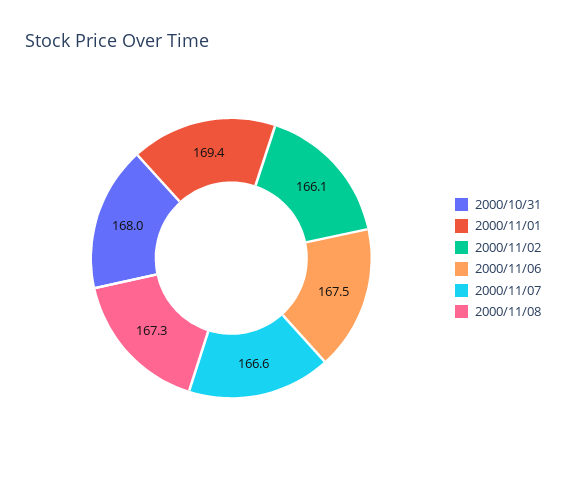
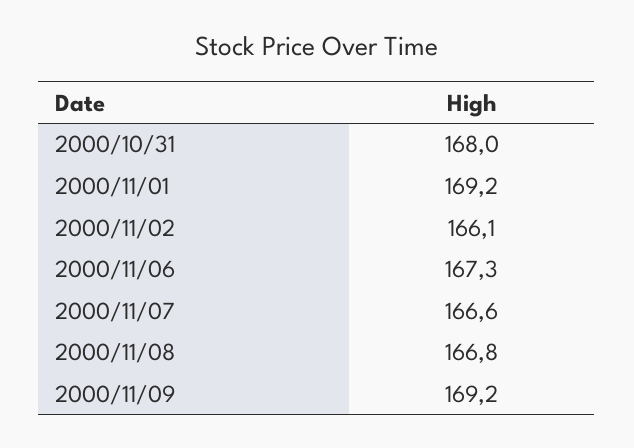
2000/11/01: 169.4 -> 169.2
2000/11/06: 167.5 -> 167.3
2000/11/08: 167.3 -> 166.8
2000/11/09: none -> 169.2

